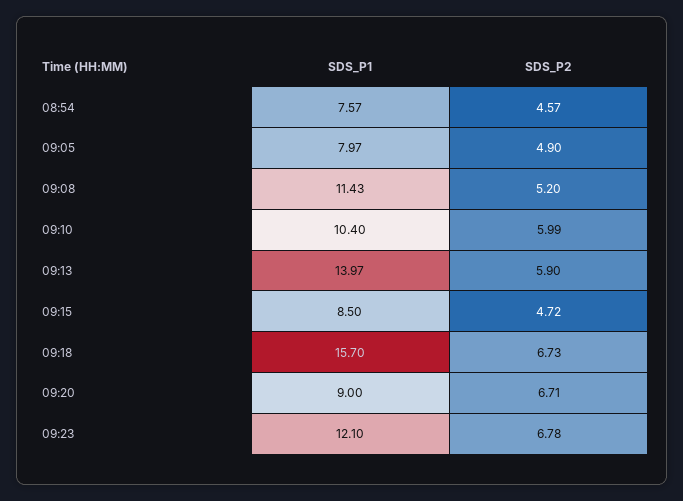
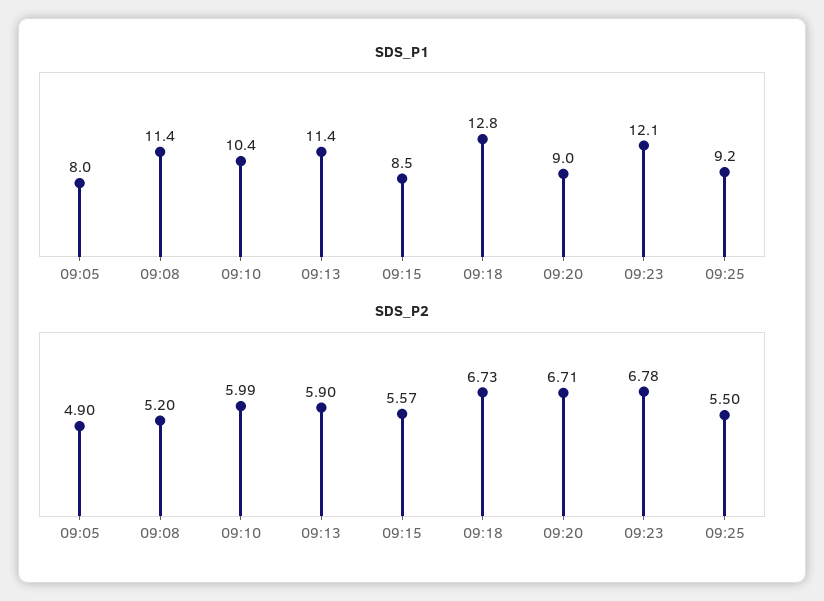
SDS_P1, 08:54: 7.57 -> none
SDS_P2, 08:54: 4.57 -> none
SDS_P1, 09:13: 13.97 -> 11.4
SDS_P2, 09:15: 4.72 -> 5.57
SDS_P1, 09:18: 15.7 -> 12.8
SDS_P1, 09:25: none -> 9.2
SDS_P2, 09:25: none -> 5.5

